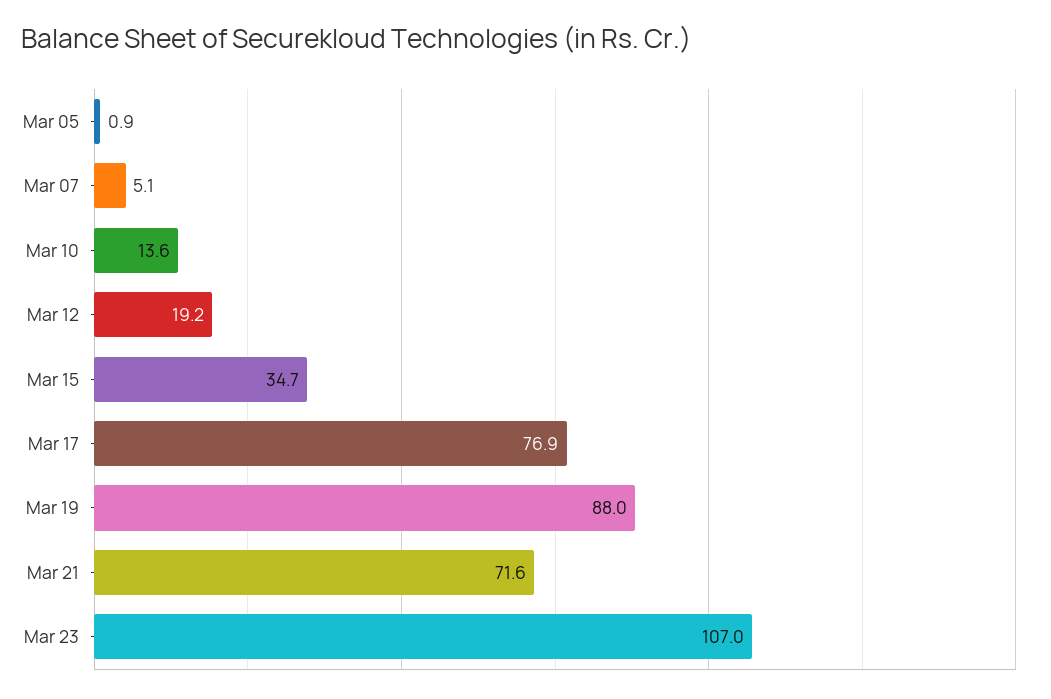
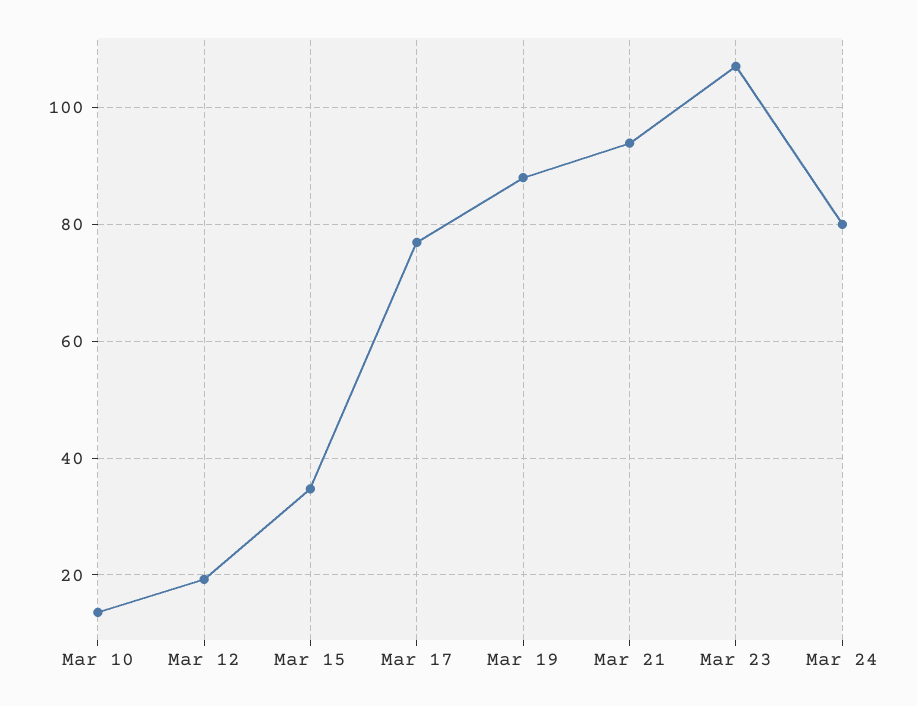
Mar 05: 0.9 -> none
Mar 07: 5.1 -> none
Mar 21: 71.6 -> 94
Mar 24: none -> 80

